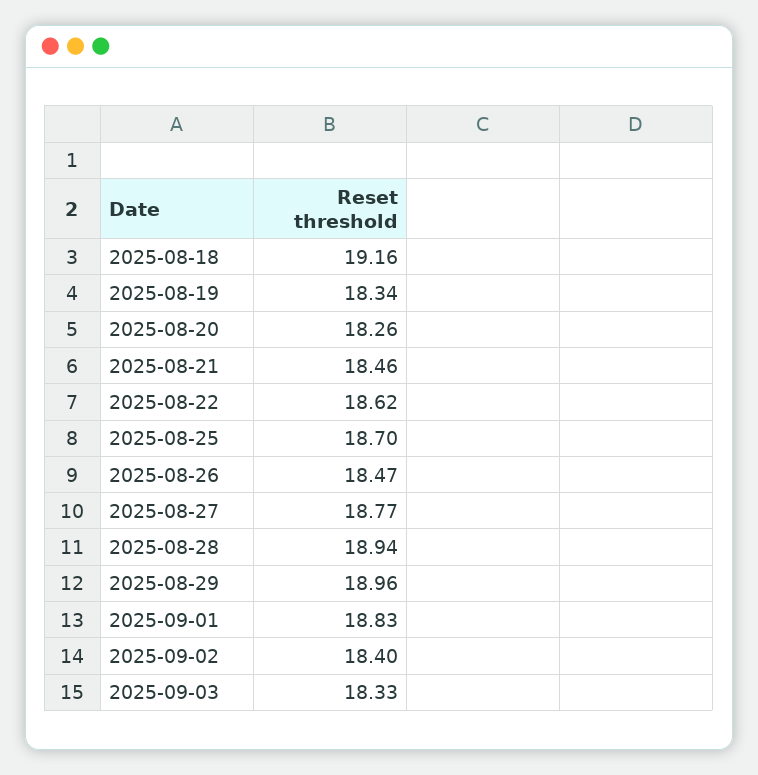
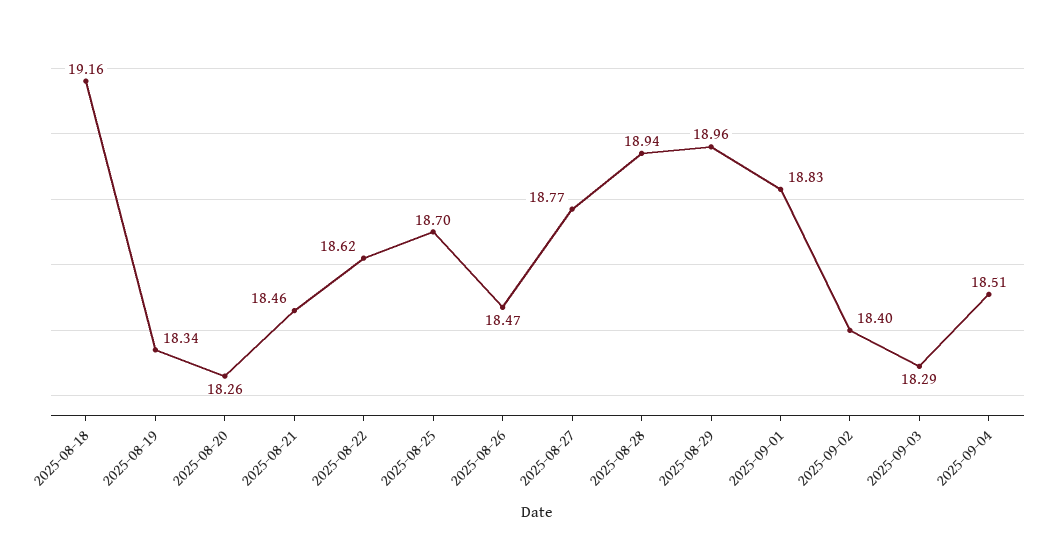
2025-09-03: 18.33 -> 18.29
2025-09-04: none -> 18.51

